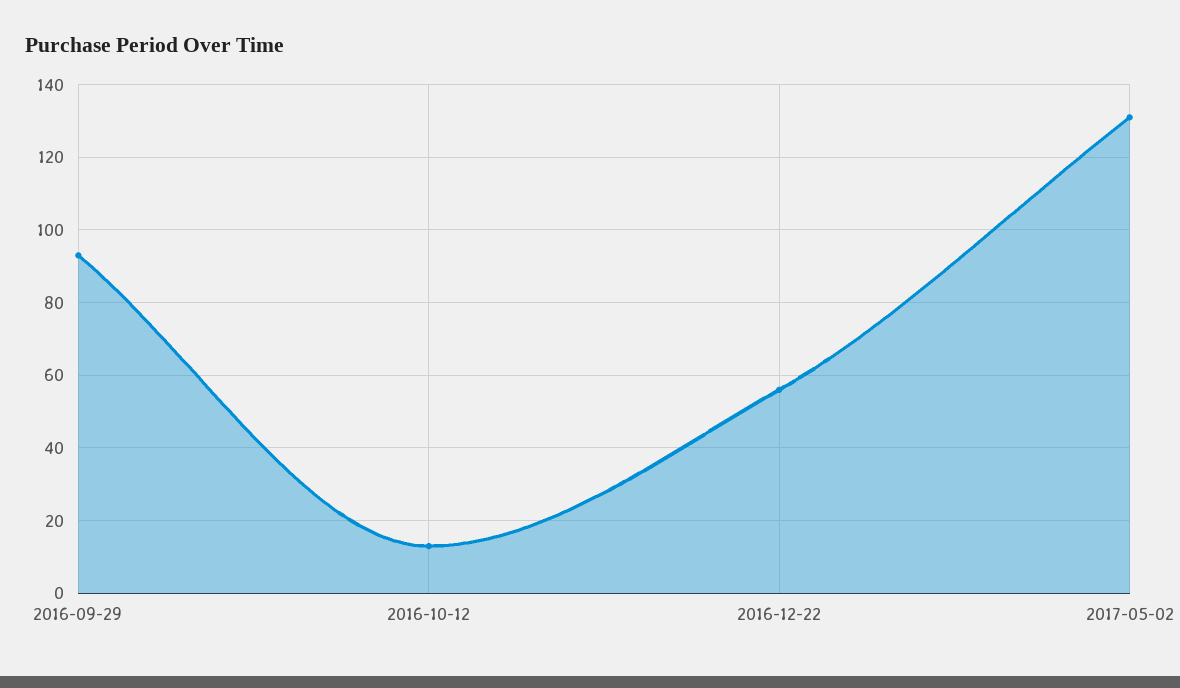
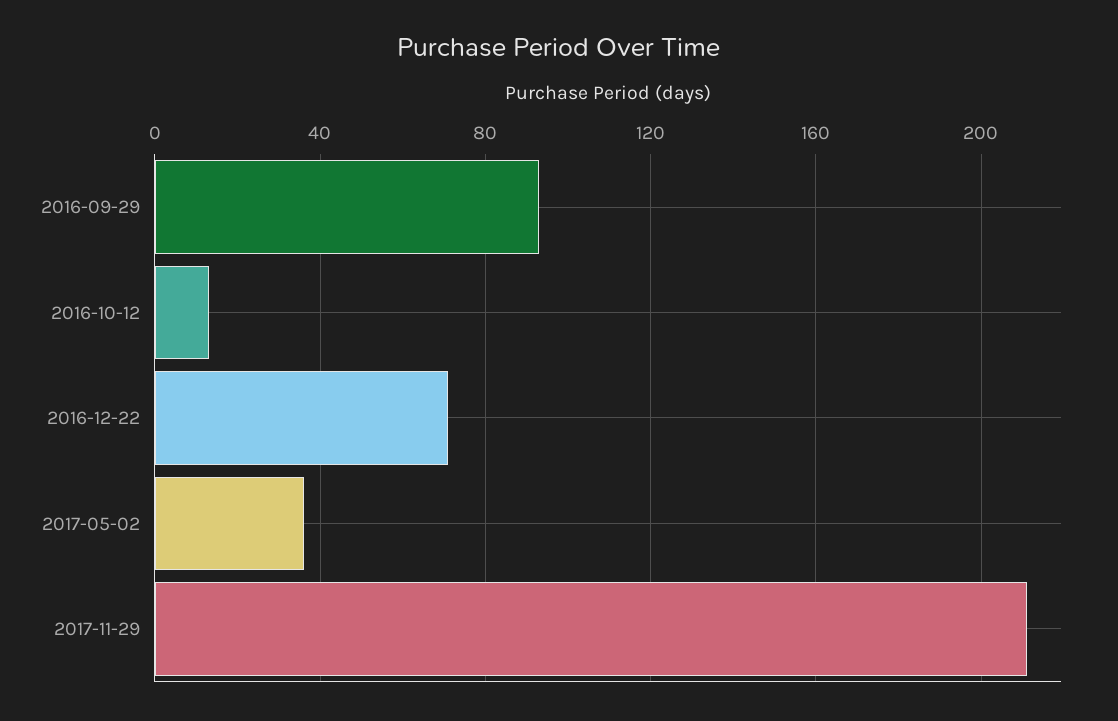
2016-12-22: 55 -> 70
2017-05-02: 130 -> 35
2017-11-29: none -> 210

